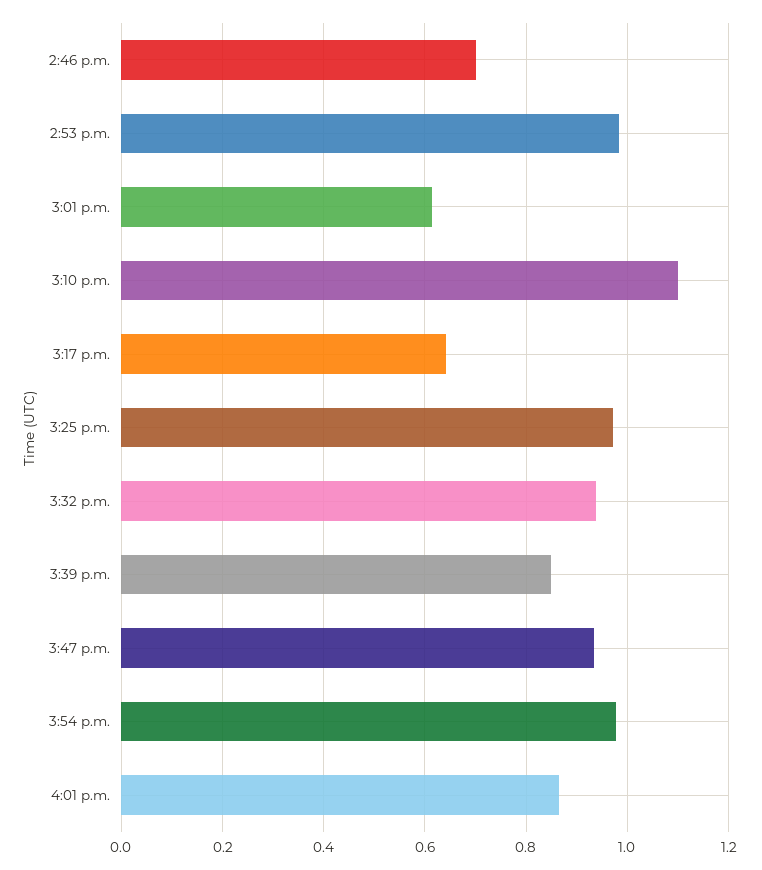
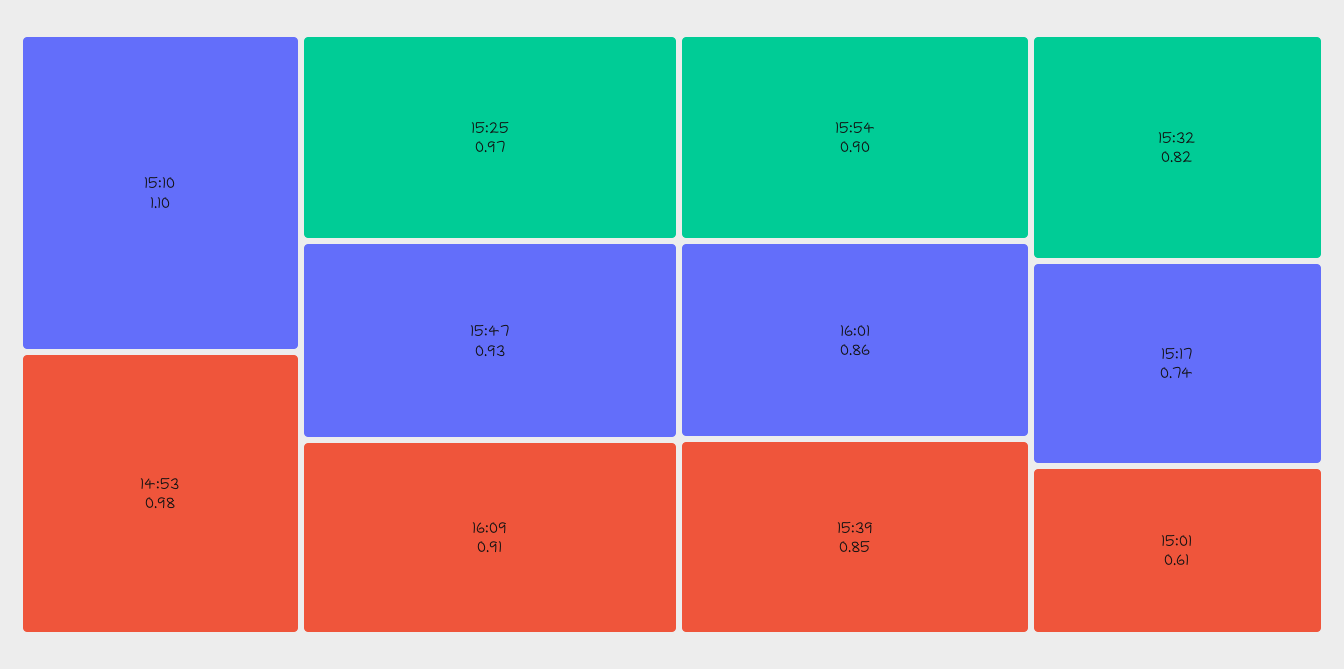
2:46 p.m.: 0.7 -> none
3:17 p.m.: 0.64 -> 0.74
3:32 p.m.: 0.94 -> 0.82
3:54 p.m.: 0.98 -> 0.9
16:09: none -> 0.91

